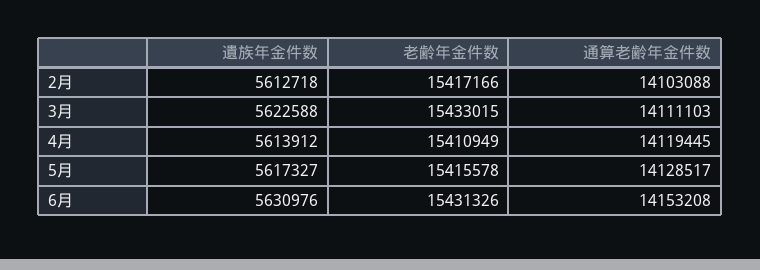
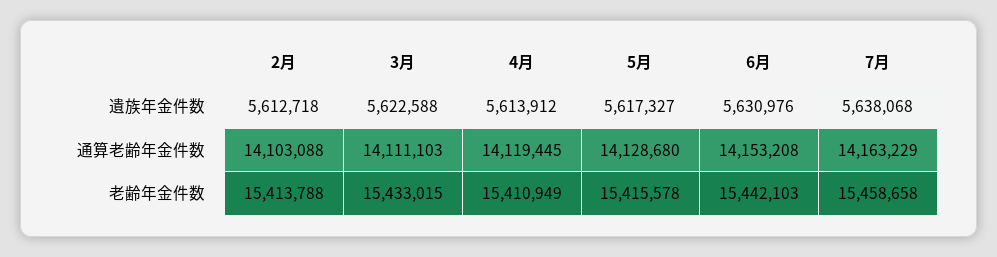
老齢年金件数, 2月: 15417166 -> 15413788
通算老齢年金件数, 5月: 14128517 -> 14128680
老齢年金件数, 6月: 15431326 -> 15442103
遺族年金件数, 7月: none -> 5638068
通算老齢年金件数, 7月: none -> 14163229
老齢年金件数, 7月: none -> 15458658

